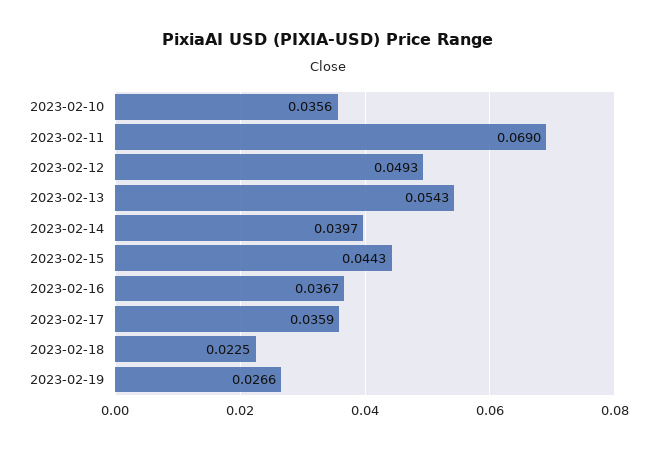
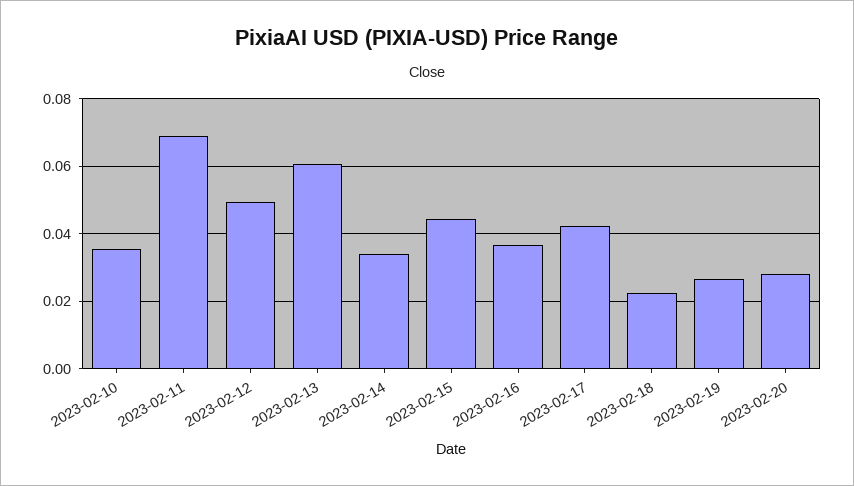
2023-02-13: 0.0543 -> 0.06
2023-02-14: 0.0397 -> 0.034
2023-02-17: 0.0359 -> 0.042
2023-02-20: none -> 0.028

